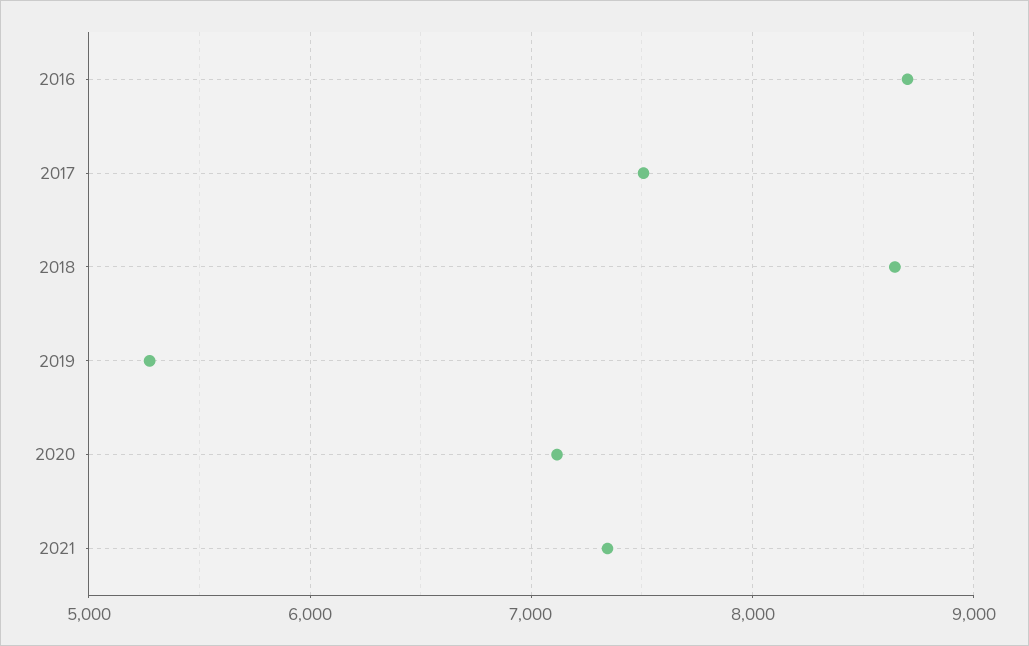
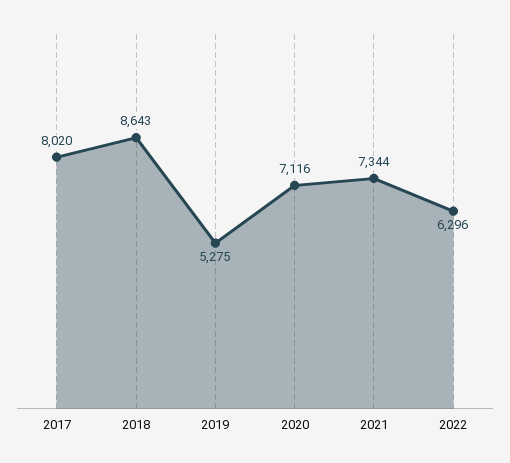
2016: 8700 -> none
2017: 7500 -> 8020
2022: none -> 6296

